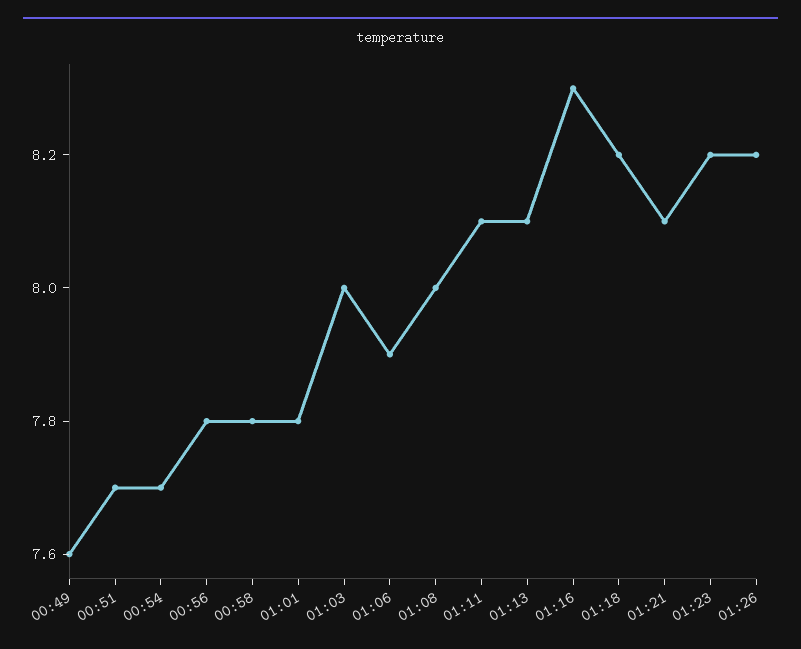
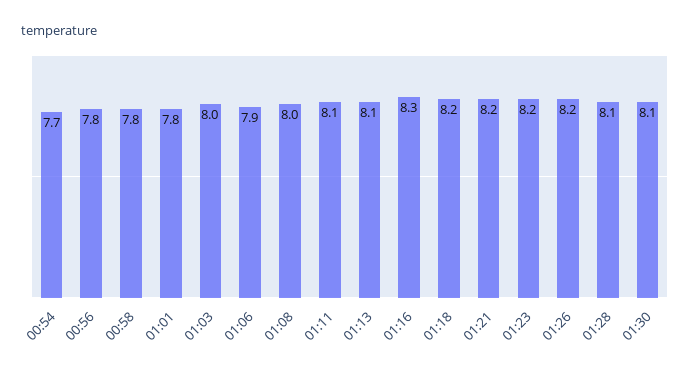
00:49: 7.6 -> none
00:51: 7.7 -> none
01:21: 8.1 -> 8.2
01:28: none -> 8.1
01:30: none -> 8.1

